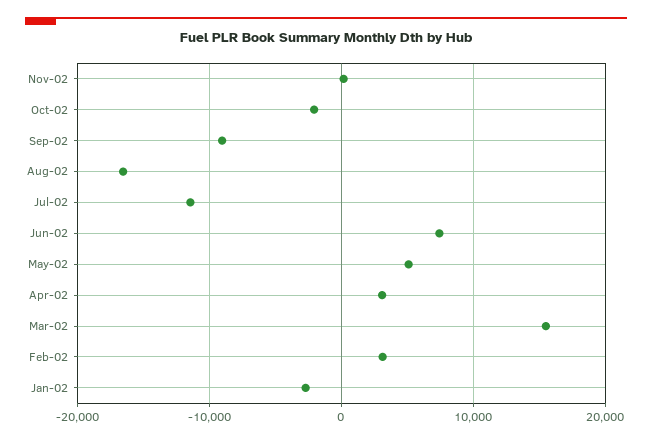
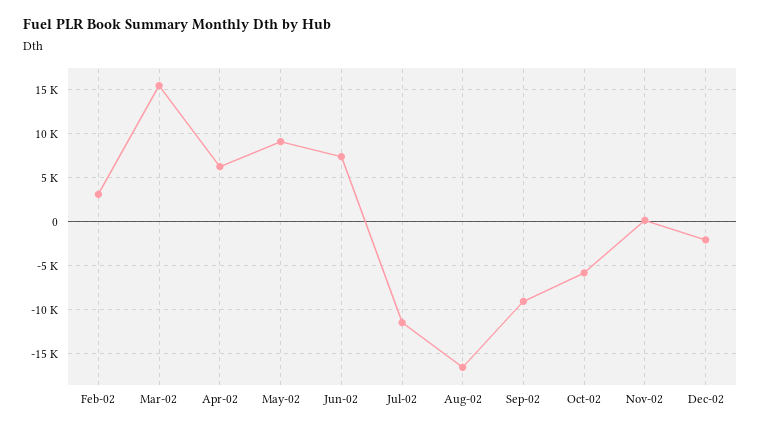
Oct-02: -2000 -> -6000
May-02: 5000 -> 9000
Apr-02: 3000 -> 6000
Jan-02: -3000 -> none
Dec-02: none -> -2000

